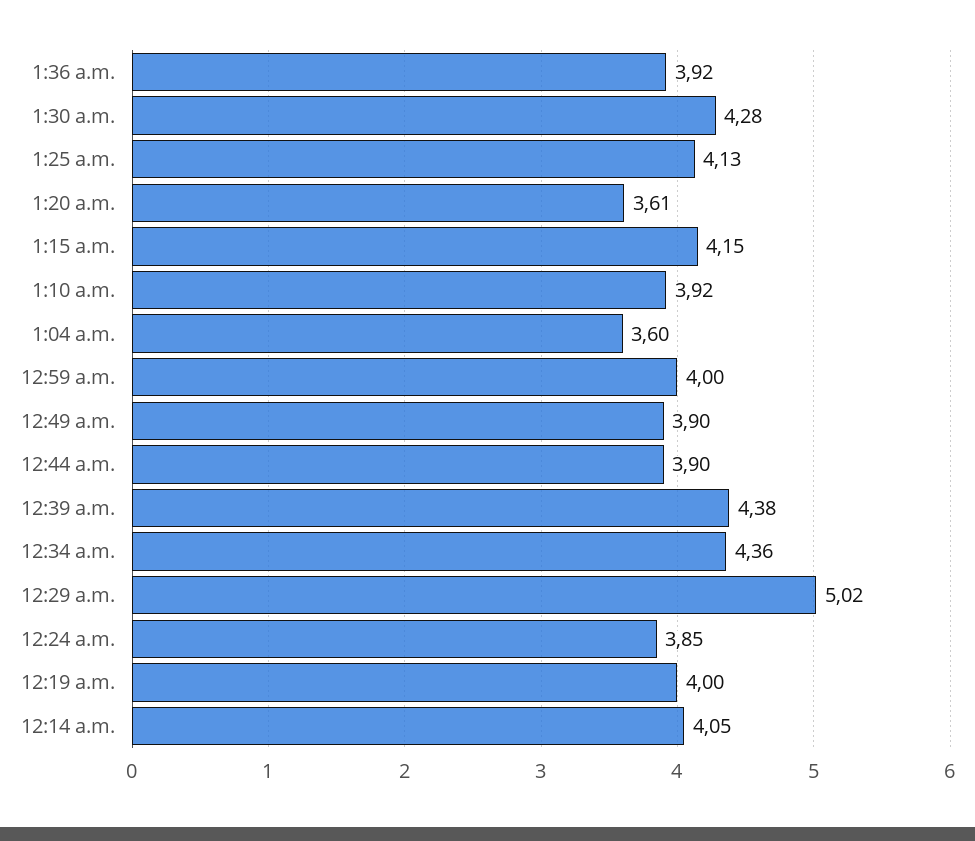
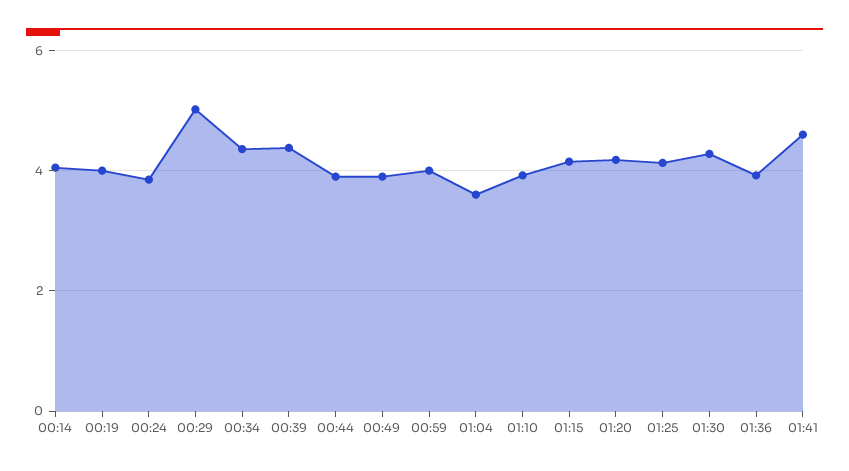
1:20 a.m.: 3.61 -> 4.2
01:41: none -> 4.6

